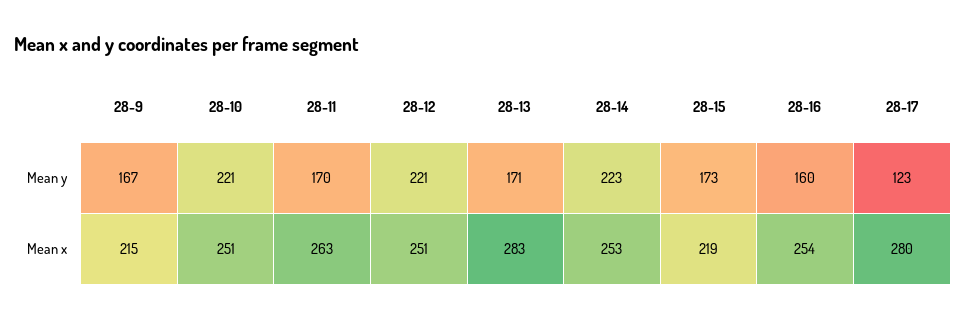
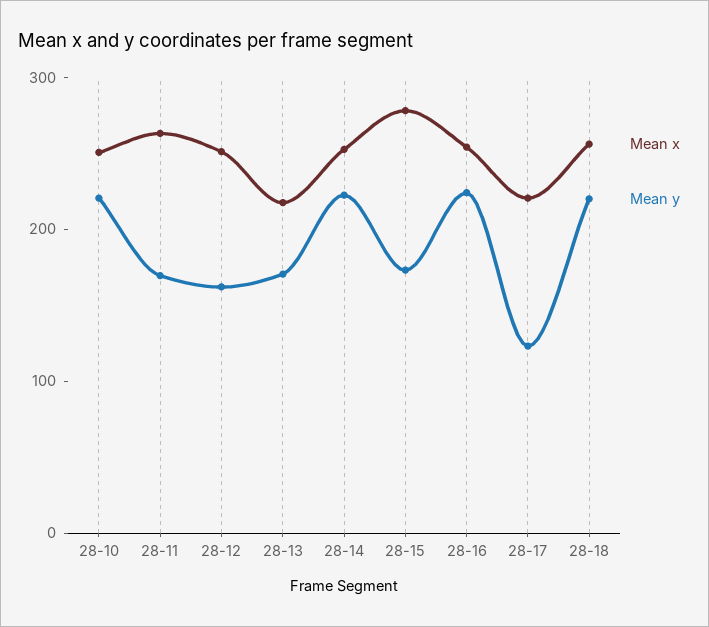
Mean y, 28-9: 167 -> none
Mean y, 28-12: 221 -> 160
Mean y, 28-16: 160 -> 220
Mean x, 28-9: 215 -> none
Mean x, 28-13: 283 -> 220
Mean x, 28-15: 219 -> 280
Mean x, 28-17: 280 -> 220
Mean x, 28-18: none -> 260
Mean y, 28-18: none -> 220

